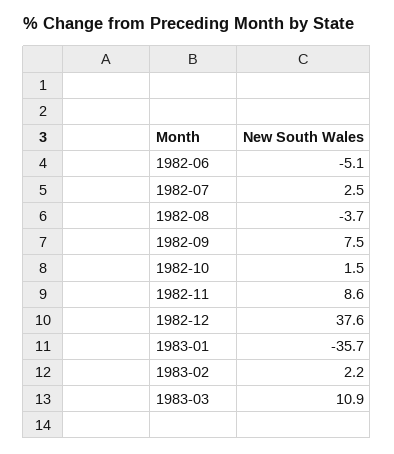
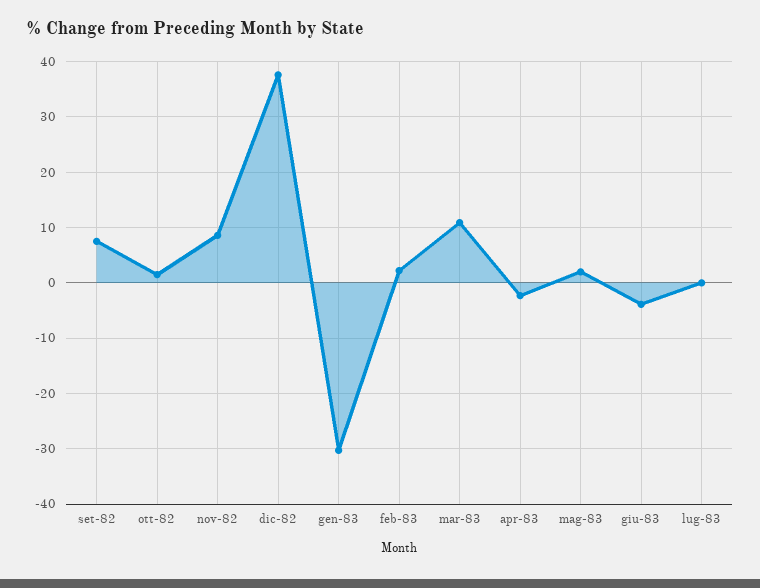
1982-06: -5.1 -> none
1982-07: 2.5 -> none
1982-08: -3.7 -> none
1983-01: -35.7 -> -30
apr-83: none -> -2
mag-83: none -> 2
giu-83: none -> -4
lug-83: none -> 0

